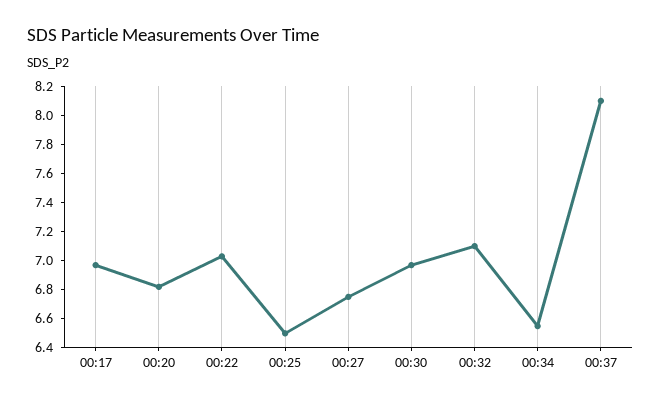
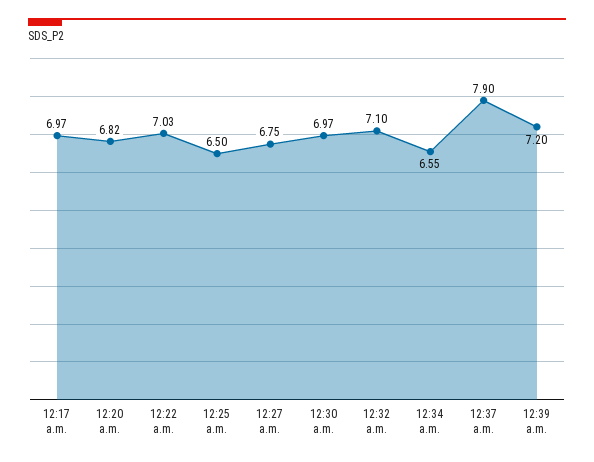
00:37: 8.1 -> 7.9
12:39 a.m.: none -> 7.2

